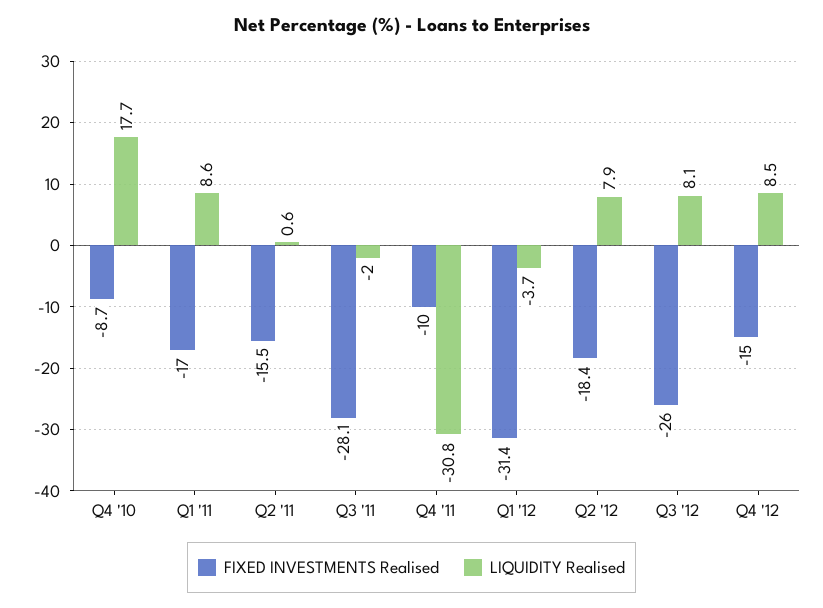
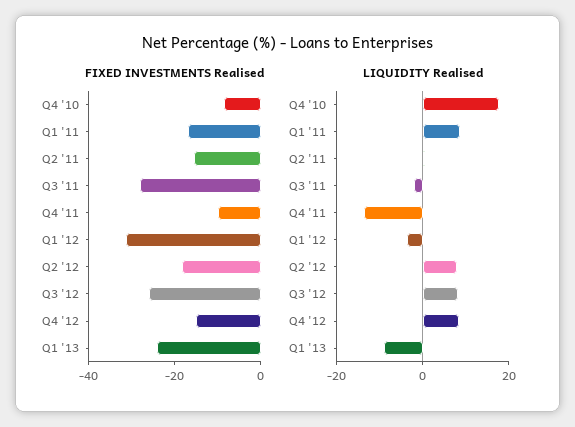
LIQUIDITY Realised, Q4 '11: -30.8 -> -15
FIXED INVESTMENTS Realised, Q1 '13: none -> -25
LIQUIDITY Realised, Q1 '13: none -> -10

